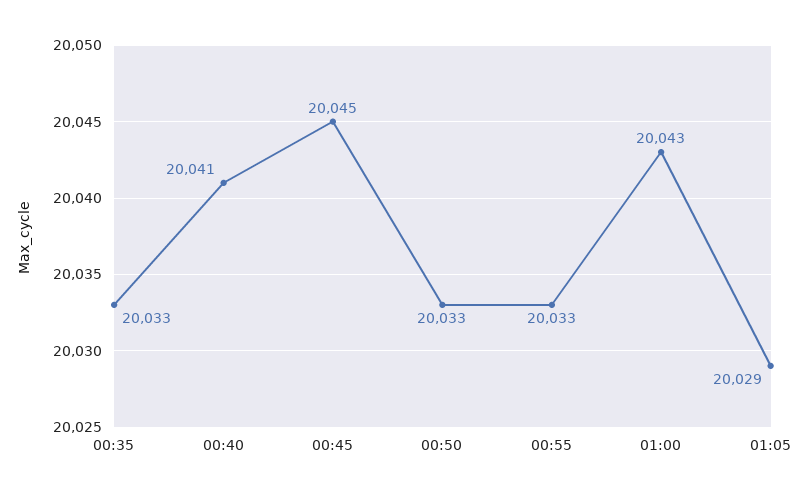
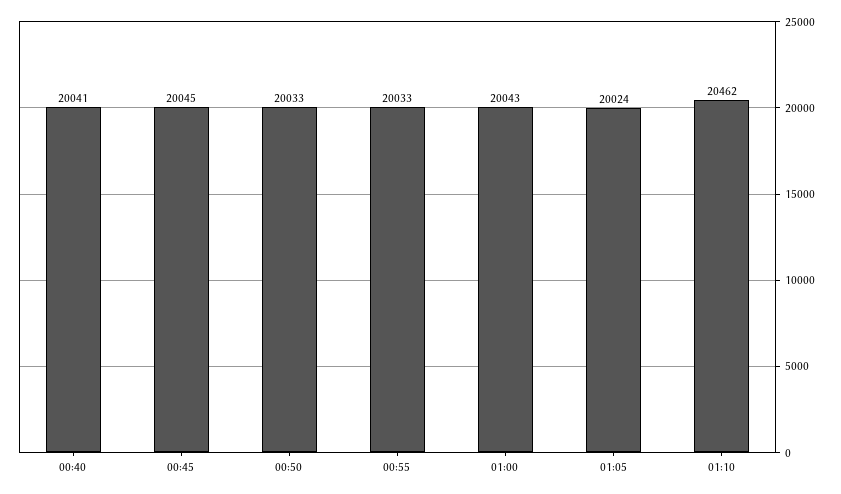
00:35: 20033 -> none
01:05: 20029 -> 20024
01:10: none -> 20462

